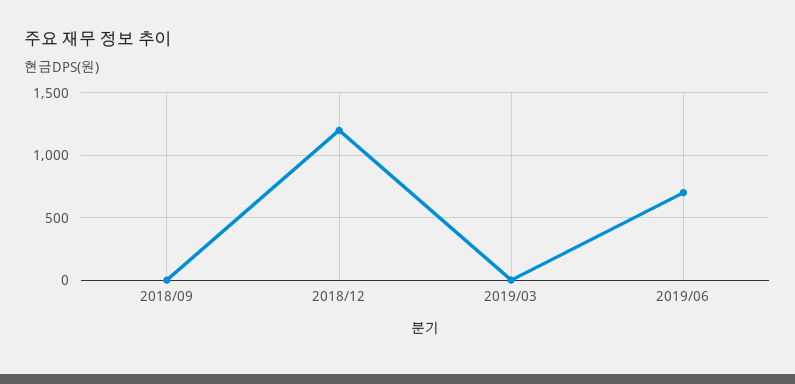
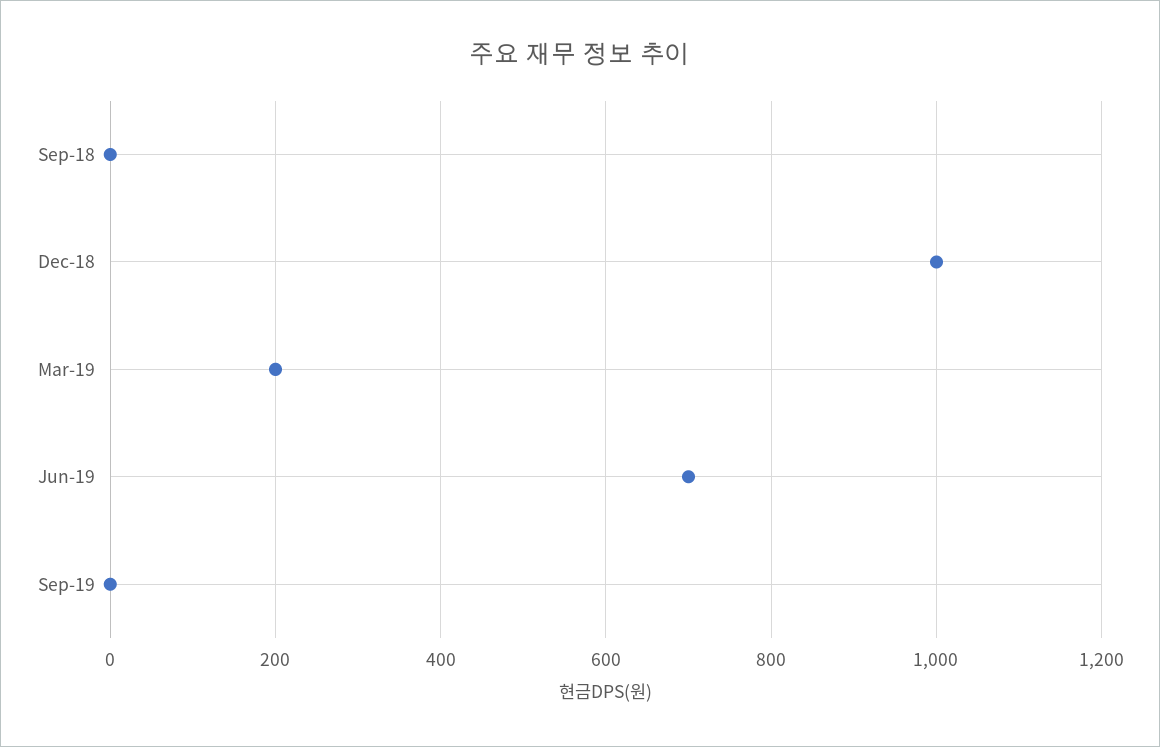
2018/12: 1200 -> 1000
2019/03: 0 -> 200
Sep-19: none -> 0

